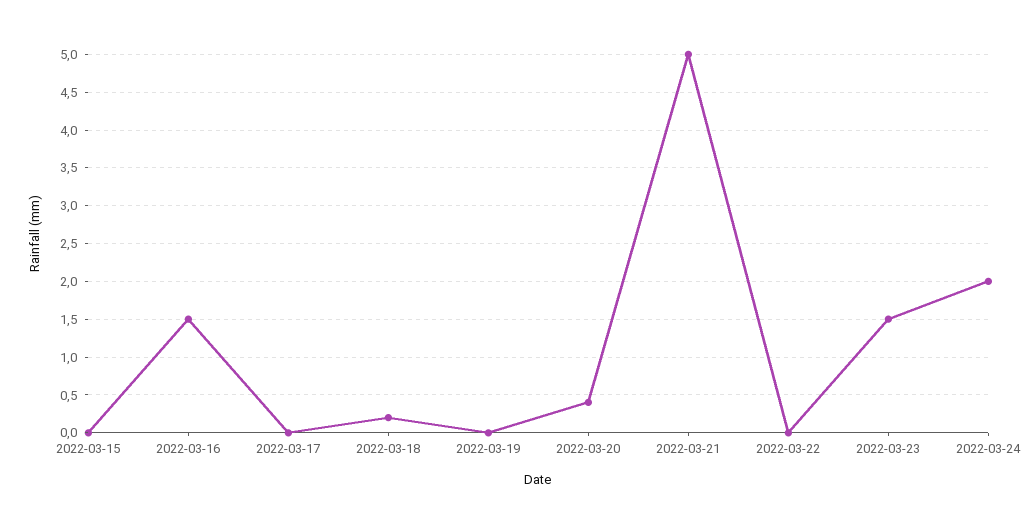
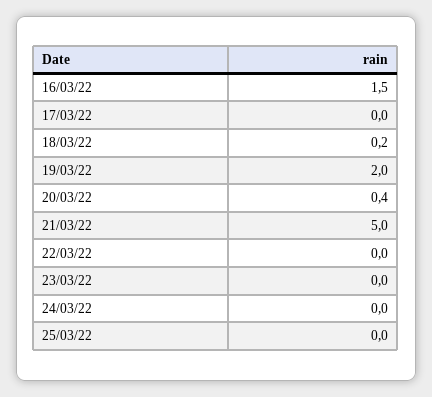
2022-03-15: 0 -> none
2022-03-19: 0 -> 2
2022-03-23: 1.5 -> 0
2022-03-24: 2 -> 0
25/03/22: none -> 0

